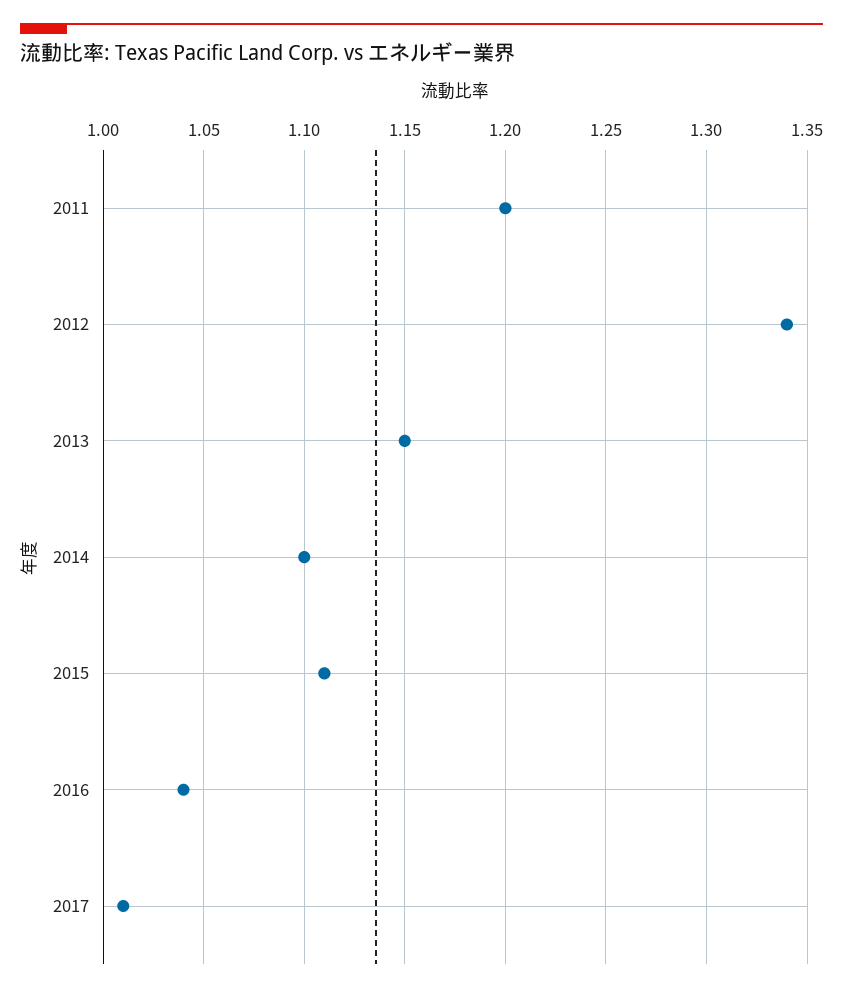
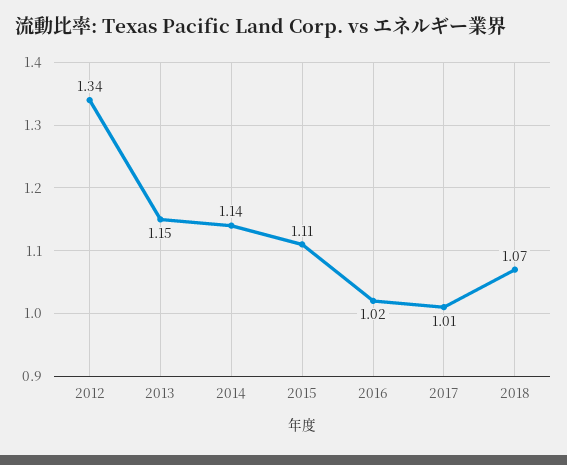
2011: 1.2 -> none
2014: 1.1 -> 1.14
2016: 1.04 -> 1.02
2018: none -> 1.07

